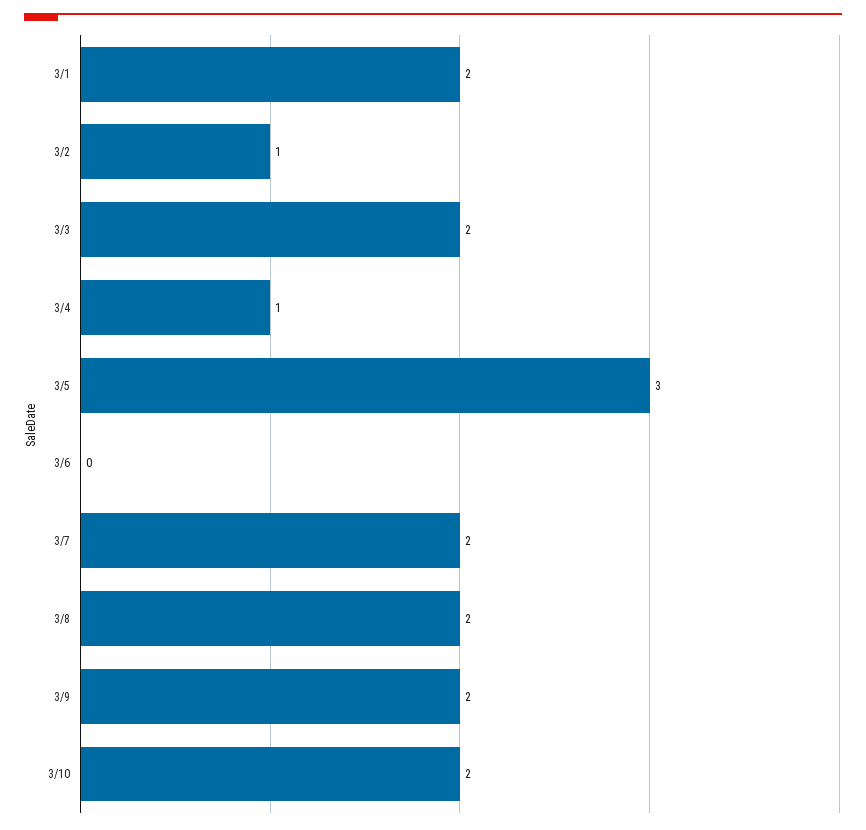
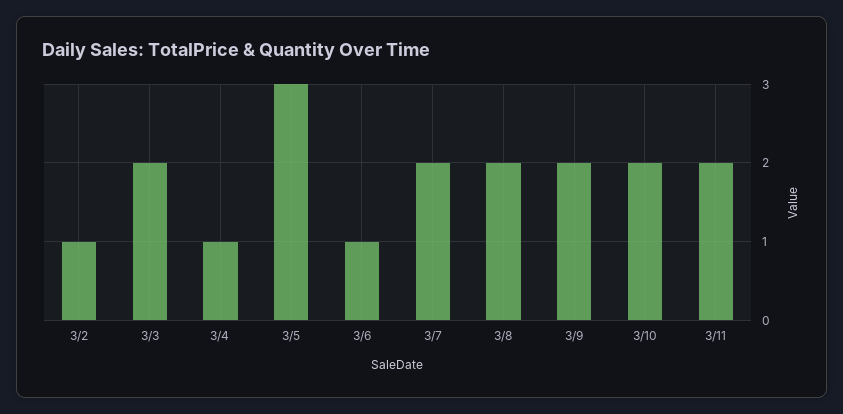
3/1: 2 -> none
3/6: 0 -> 1
3/11: none -> 2

